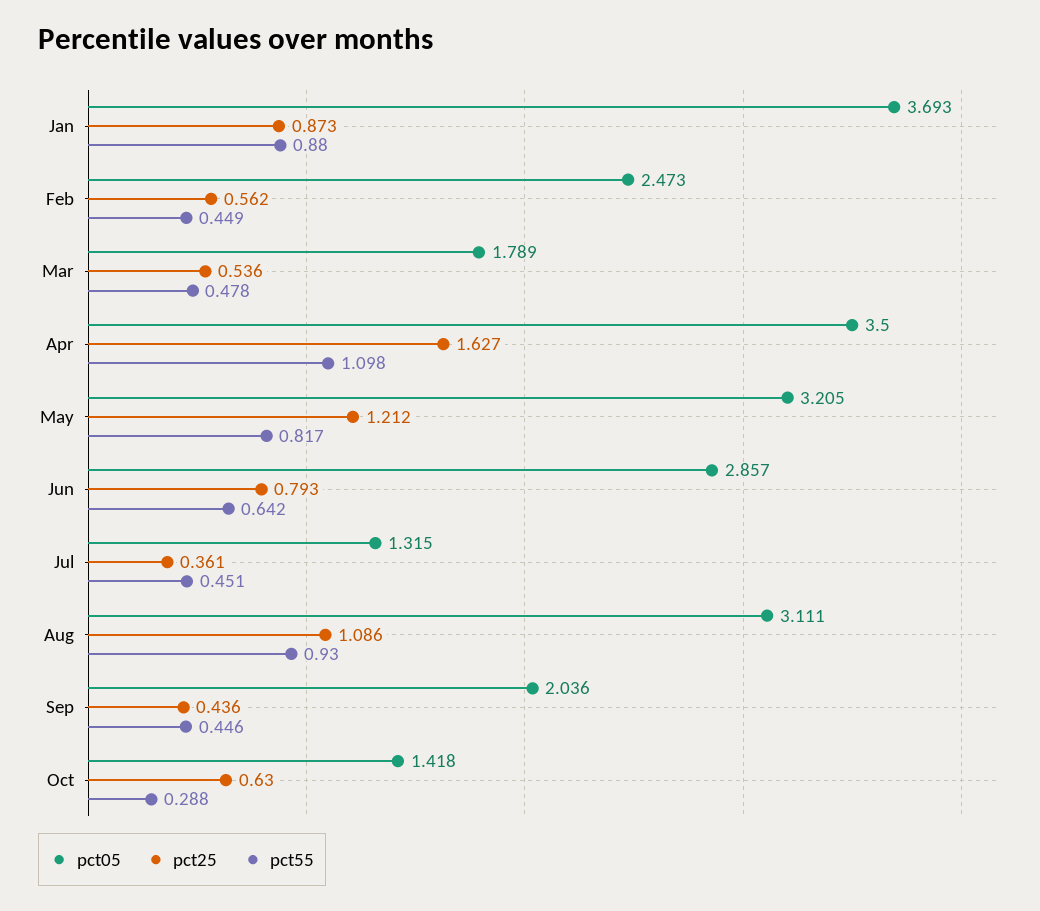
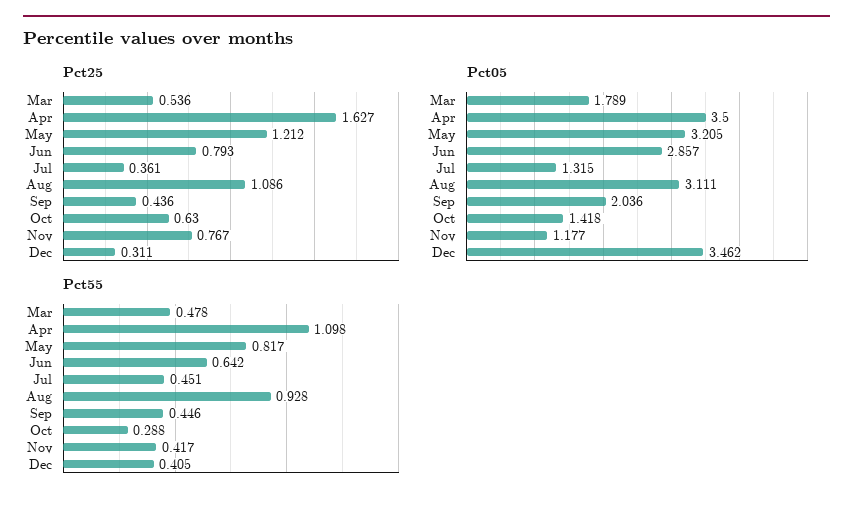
pct05, Jan: 3.693 -> none
pct25, Jan: 0.873 -> none
pct55, Jan: 0.88 -> none
pct05, Feb: 2.473 -> none
pct25, Feb: 0.562 -> none
pct55, Feb: 0.449 -> none
pct55, Aug: 0.93 -> 0.928
pct25, Nov: none -> 0.767
pct25, Dec: none -> 0.311
pct05, Nov: none -> 1.177
pct05, Dec: none -> 3.462
pct55, Nov: none -> 0.417
pct55, Dec: none -> 0.405

